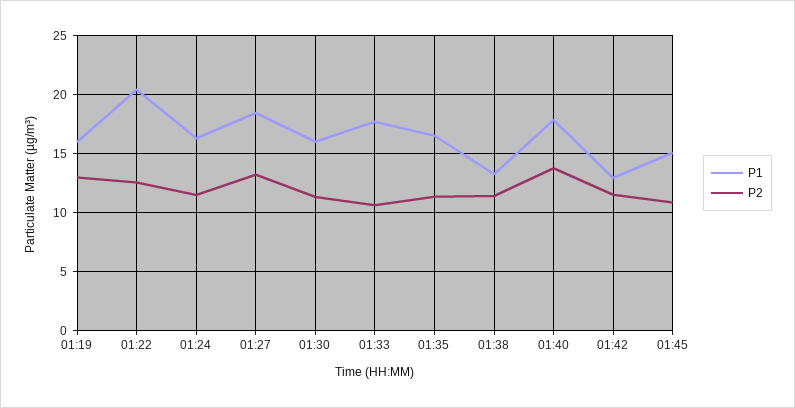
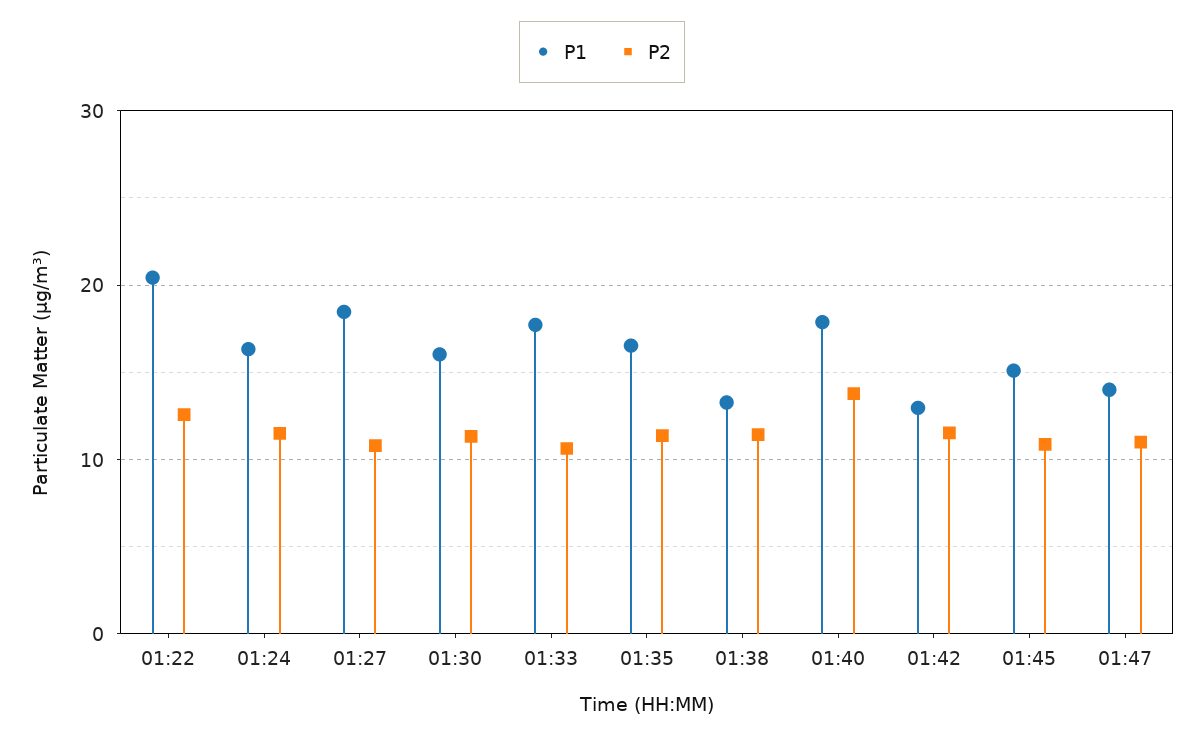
P1, 01:19: 16 -> none
P2, 01:19: 13 -> none
P2, 01:27: 13 -> 11
P1, 01:47: none -> 14
P2, 01:47: none -> 11

